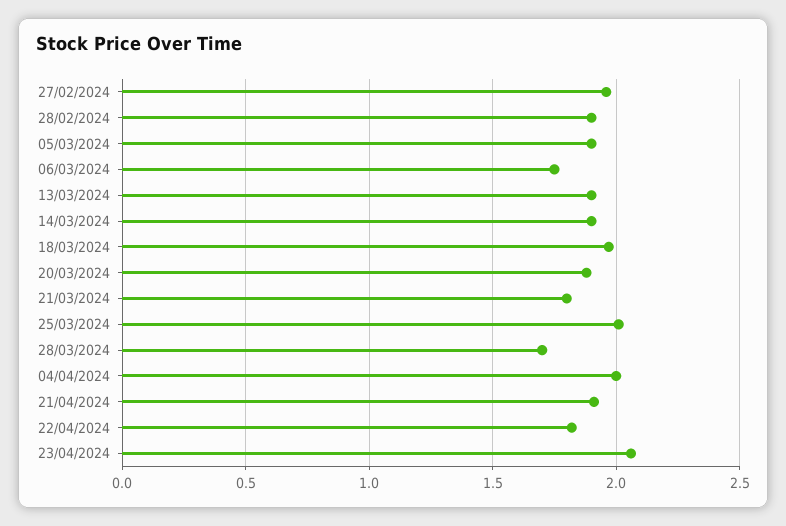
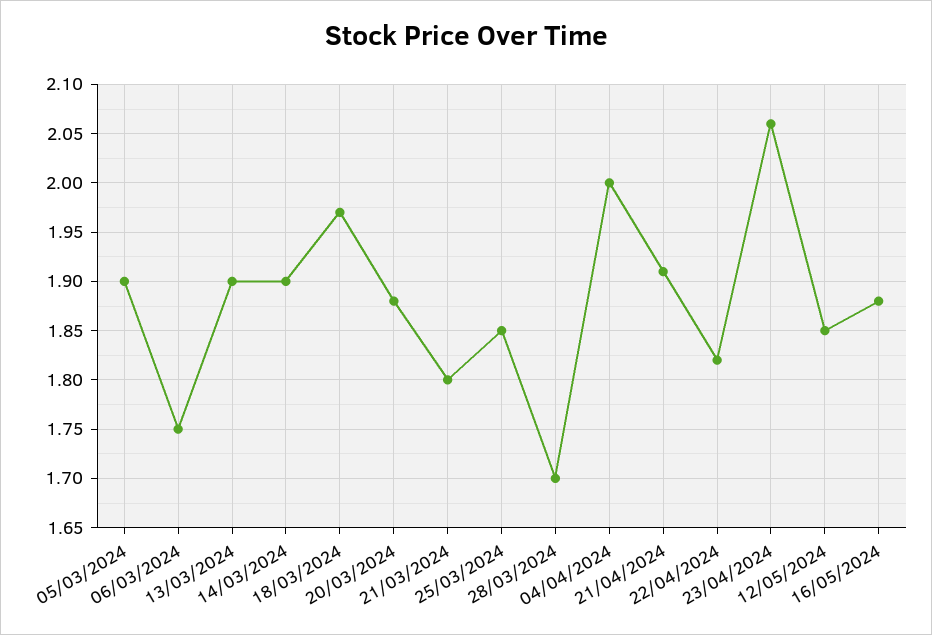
27/02/2024: 1.95 -> none
28/02/2024: 1.9 -> none
25/03/2024: 2 -> 1.85
12/05/2024: none -> 1.85
16/05/2024: none -> 1.88

